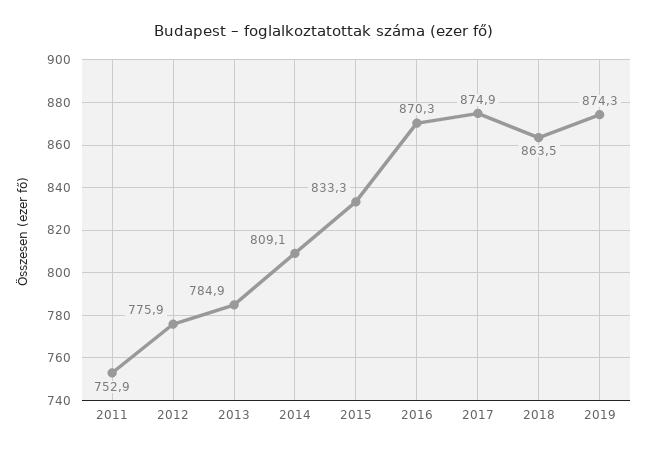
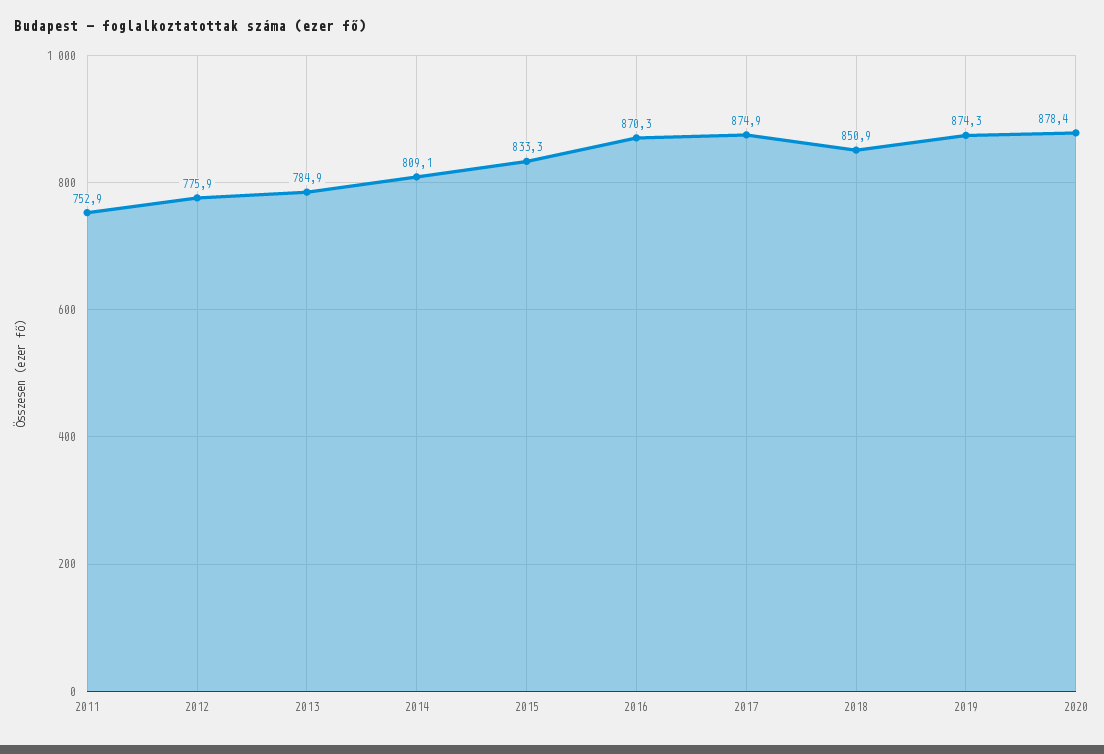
2018: 863.5 -> 850.9
2020: none -> 878.4

